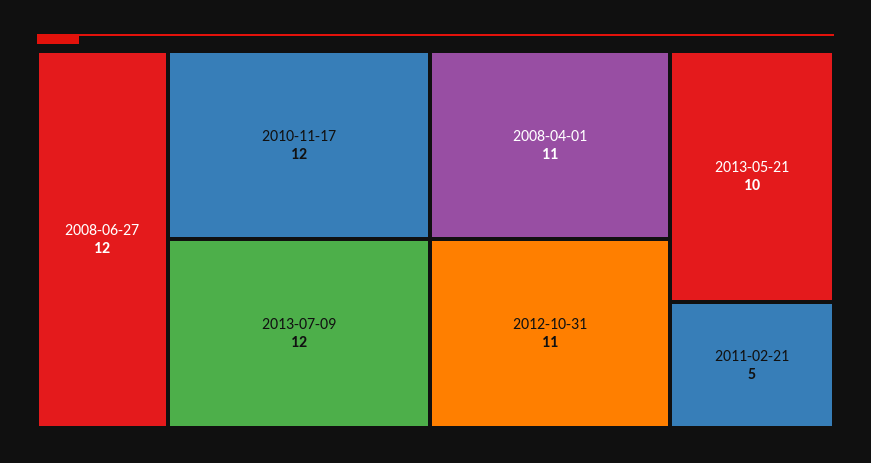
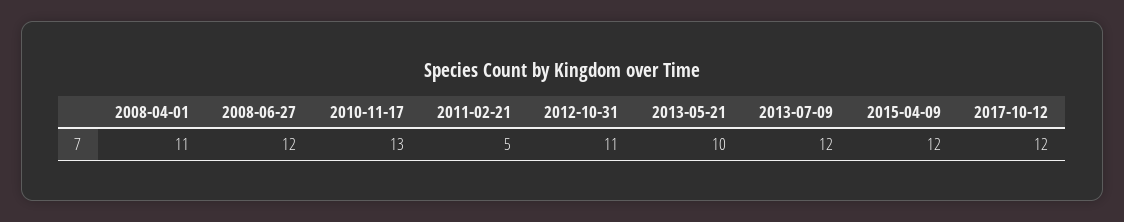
2010-11-17: 12 -> 13
2015-04-09: none -> 12
2017-10-12: none -> 12

